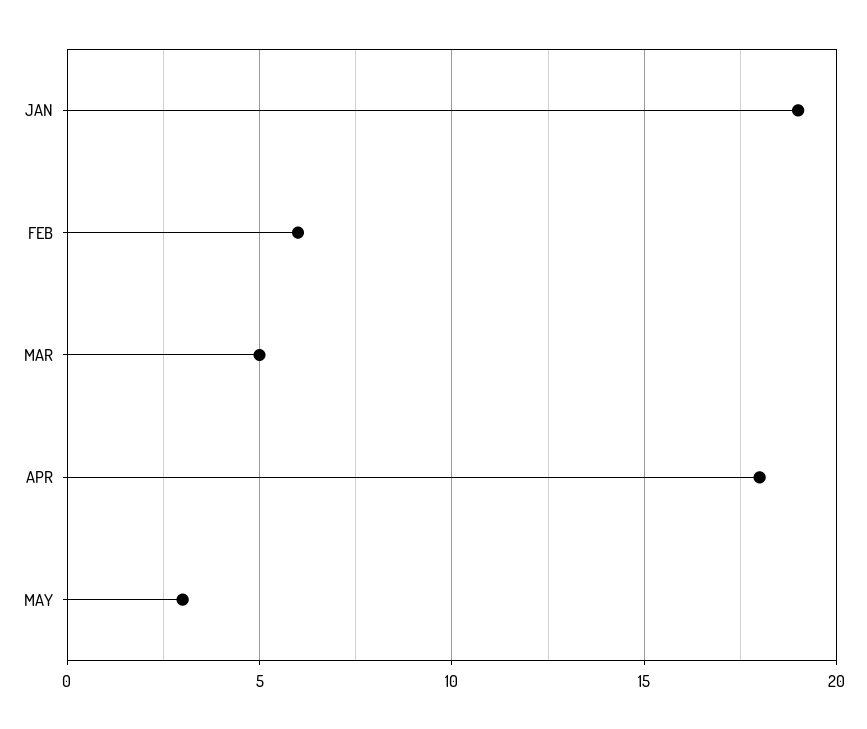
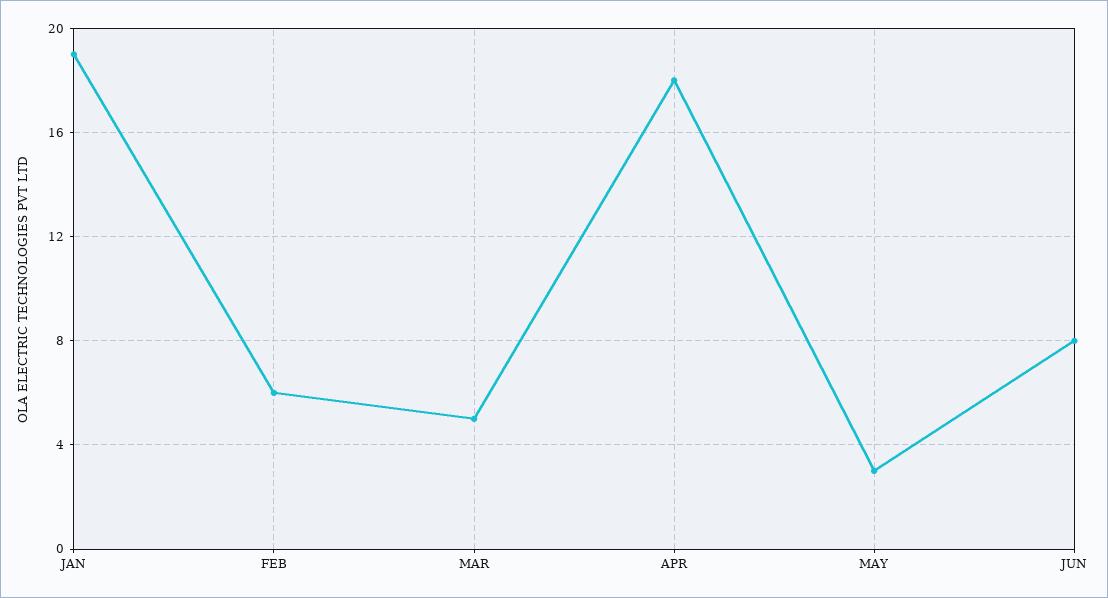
JUN: none -> 8

